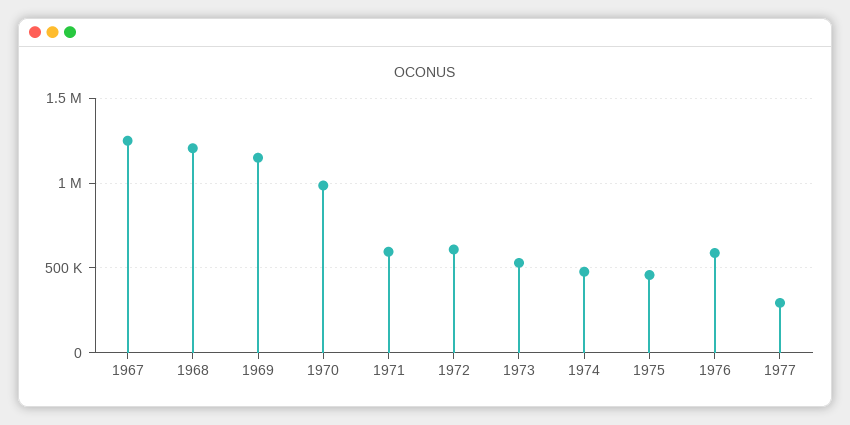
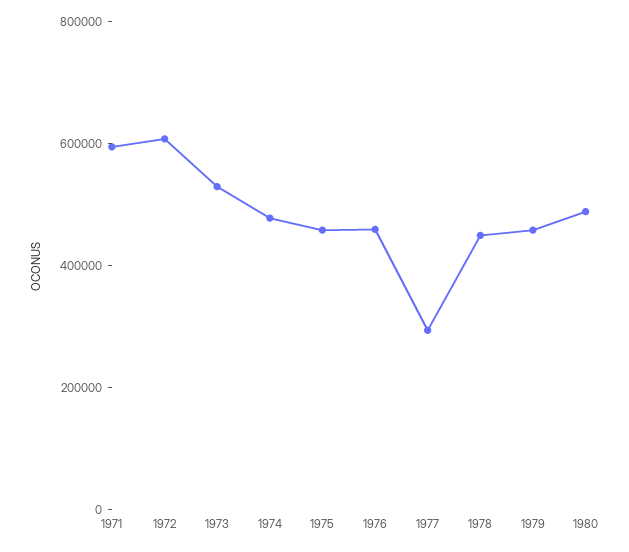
1967: 1250000 -> none
1968: 1200000 -> none
1969: 1150000 -> none
1970: 1000000 -> none
1976: 600000 -> 450000
1978: none -> 450000
1979: none -> 450000
1980: none -> 500000

